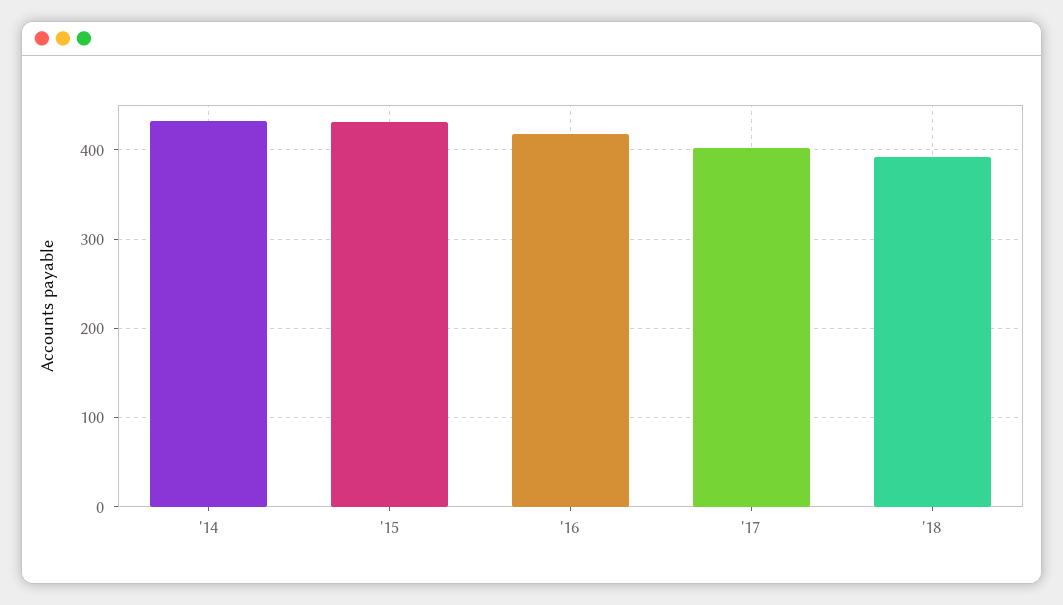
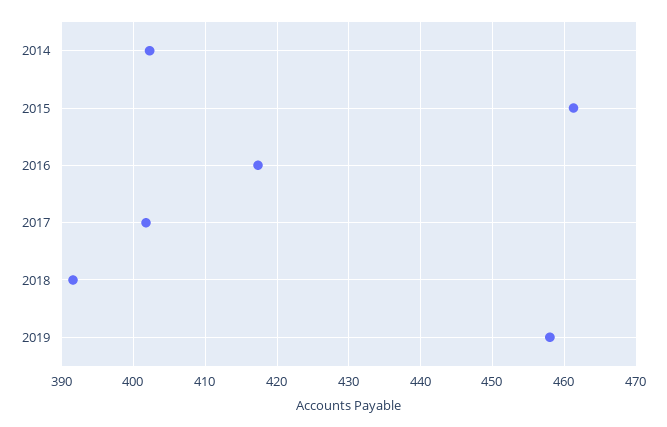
'14: 430 -> 402
'15: 430 -> 461
2019: none -> 458

